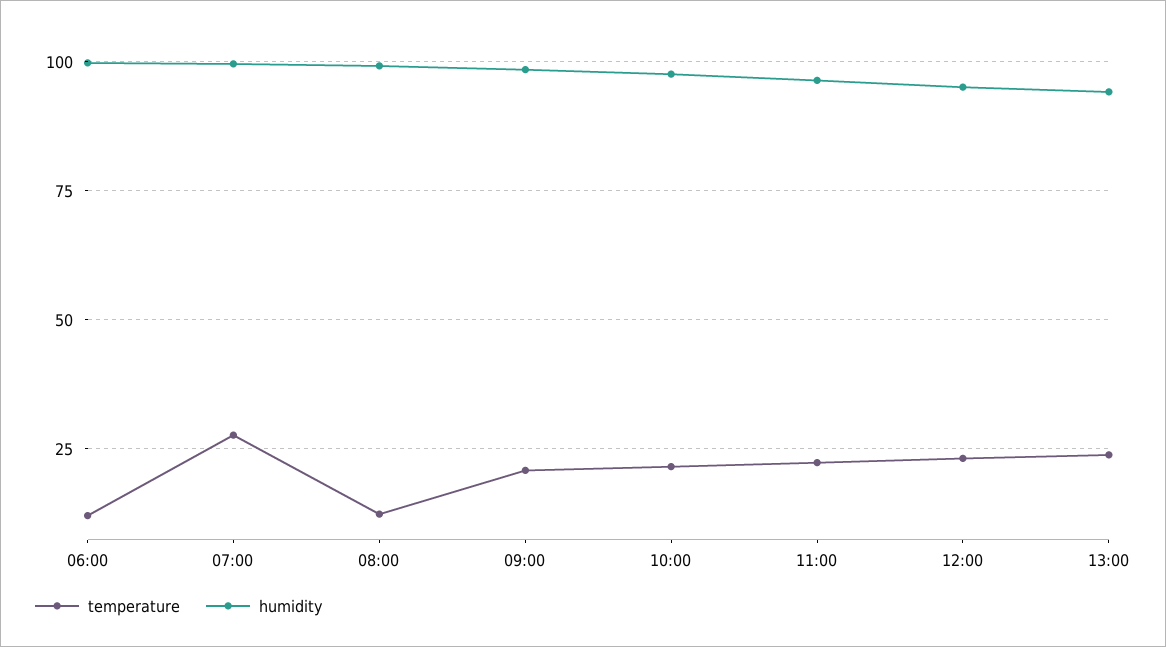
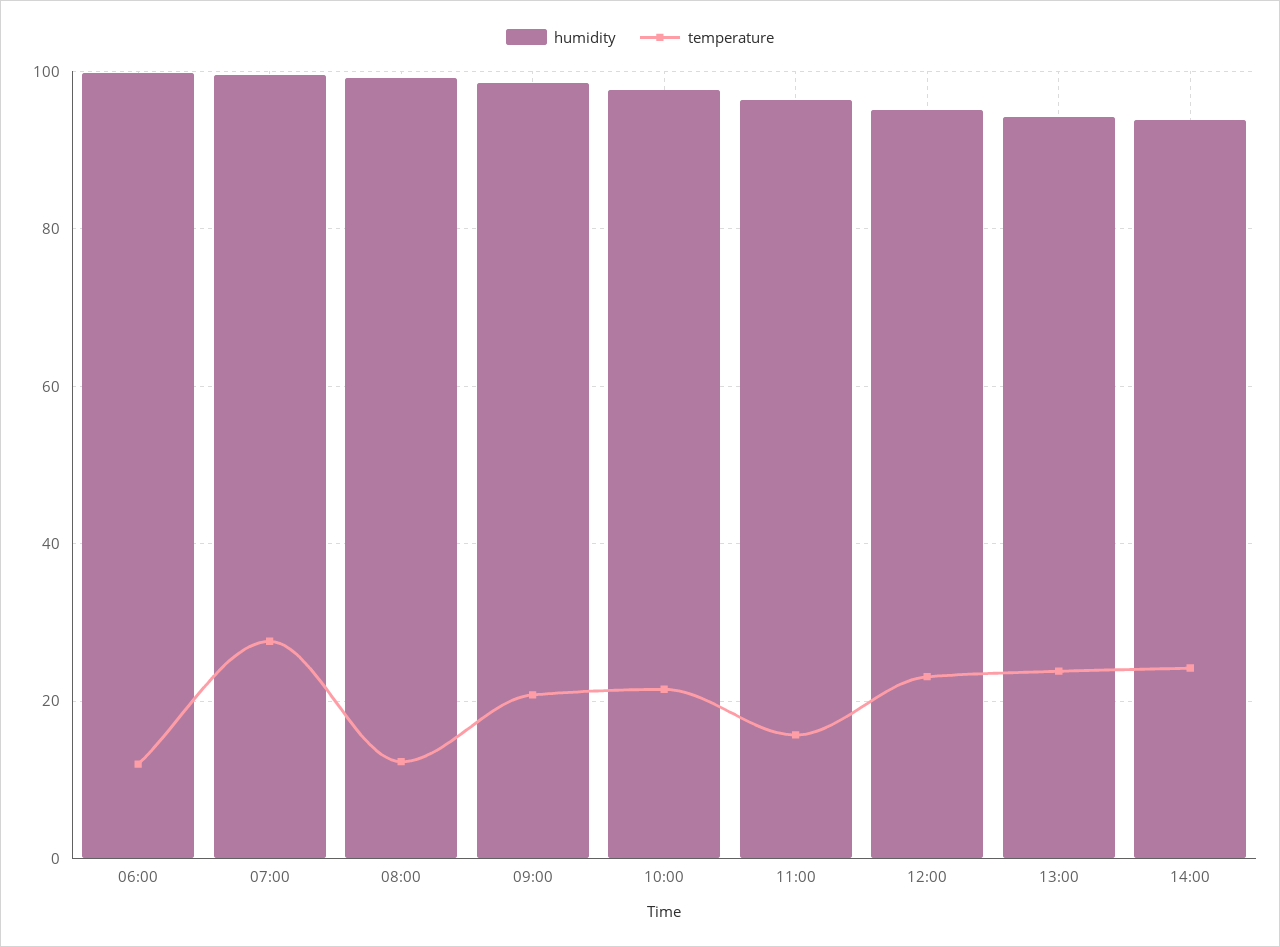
temperature, 11:00: 22.5 -> 16
humidity, 14:00: none -> 94
temperature, 14:00: none -> 24

